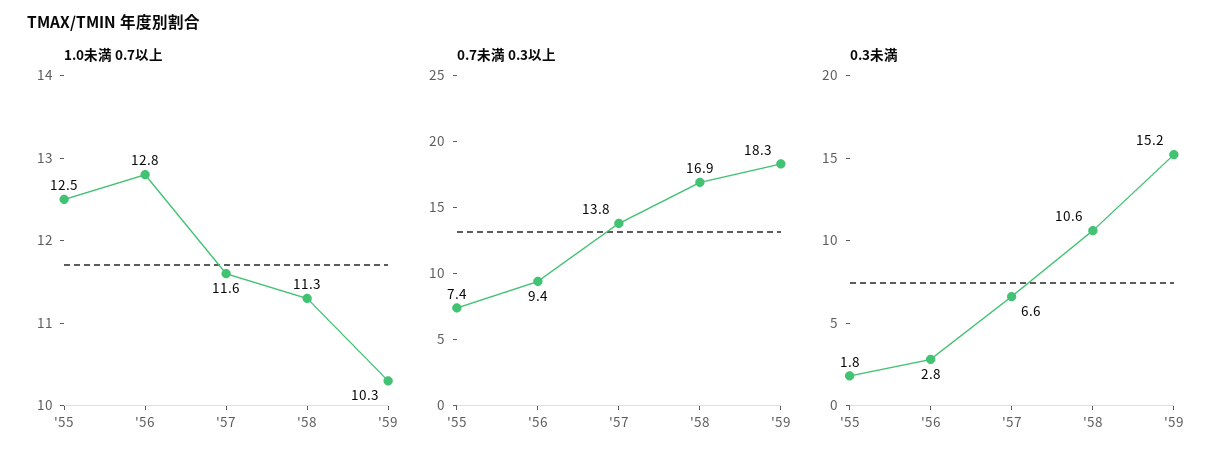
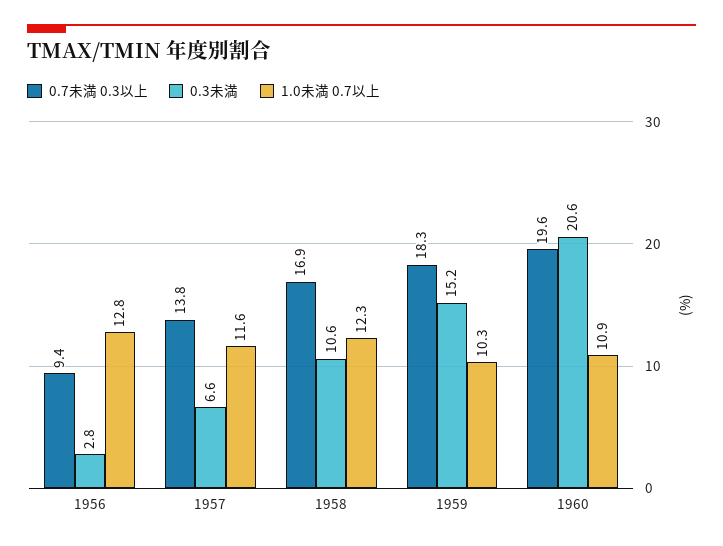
1.0未満 0.7以上, '55: 12.5 -> none
1.0未満 0.7以上, '58: 11.3 -> 12.3
0.7未満 0.3以上, '55: 7.4 -> none
0.3未満, '55: 1.8 -> none
0.7未満 0.3以上, 1960: none -> 19.6
0.3未満, 1960: none -> 20.6
1.0未満 0.7以上, 1960: none -> 10.9

